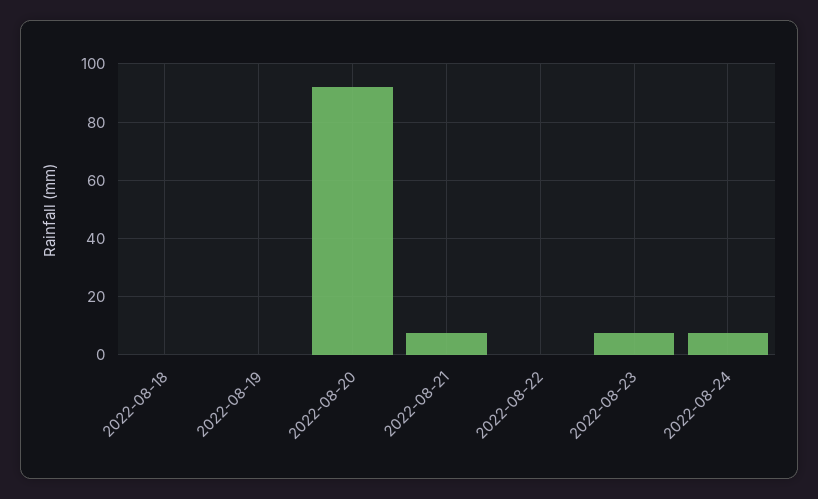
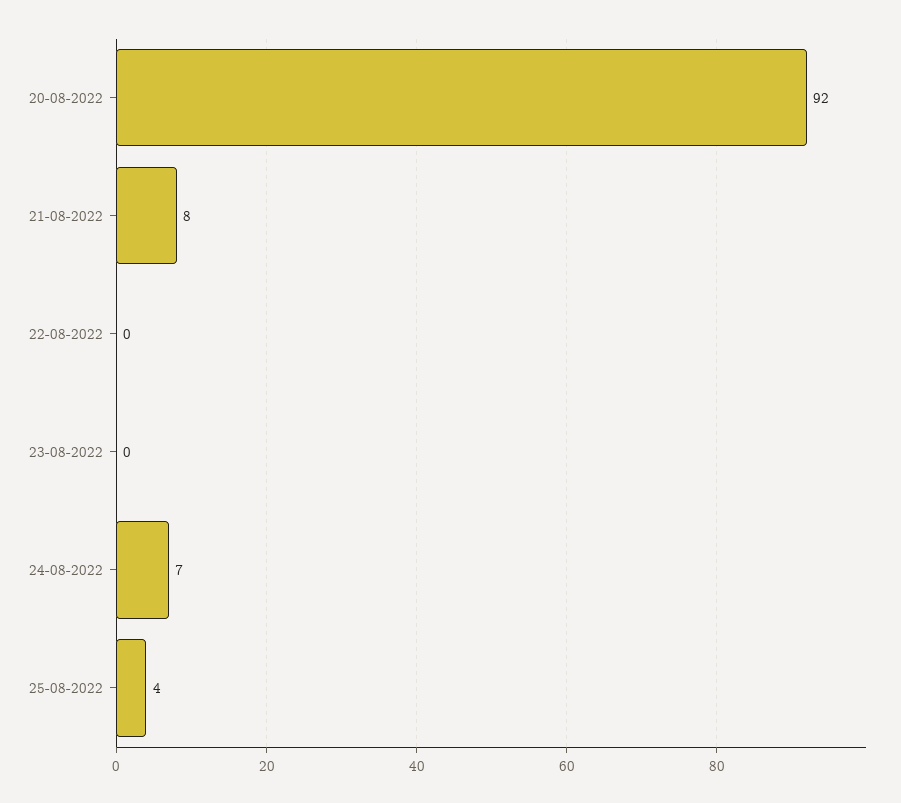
2022-08-18: 0 -> none
2022-08-19: 0 -> none
2022-08-23: 7.5 -> 0
25-08-2022: none -> 4

